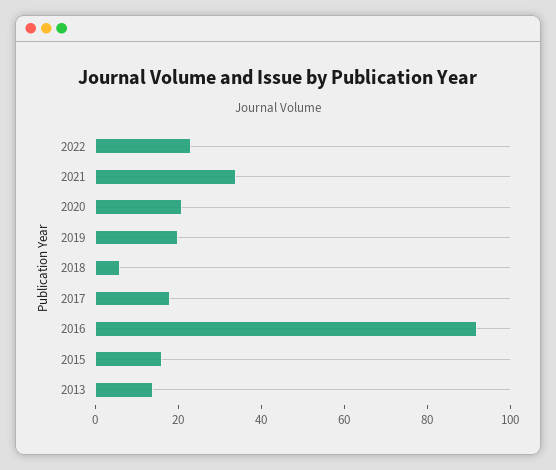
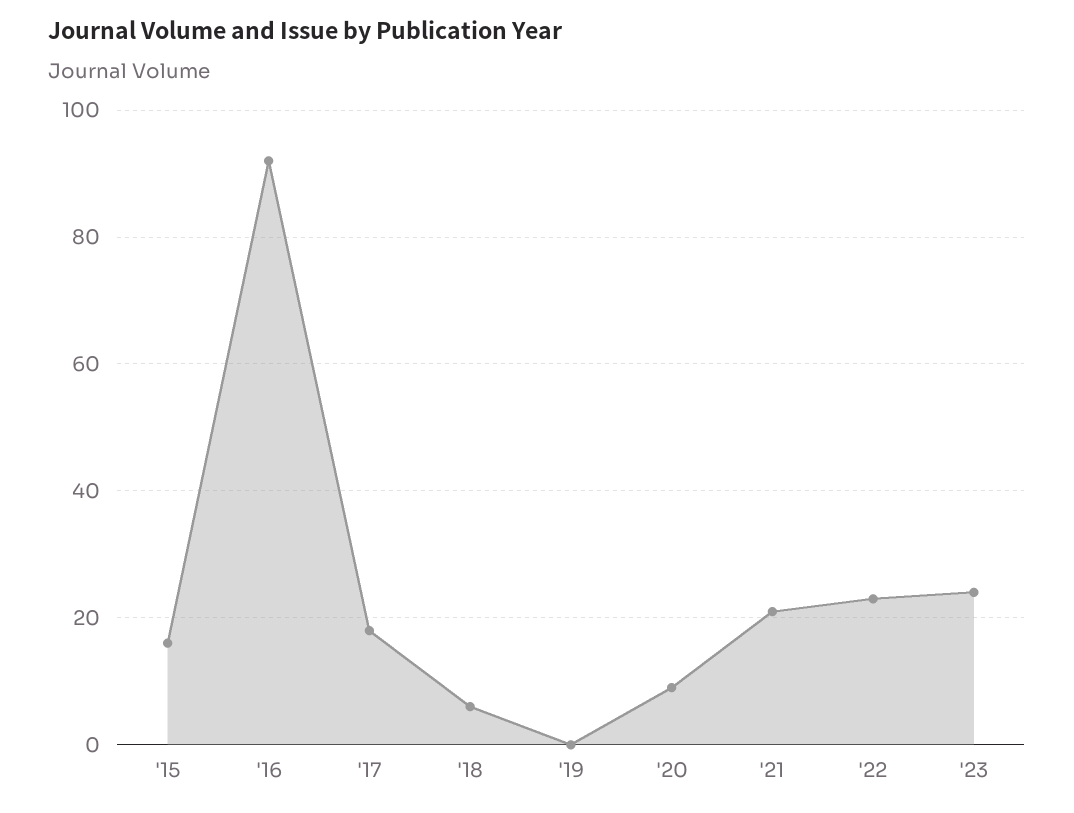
2021: 35 -> 20
2020: 20 -> 10
2019: 20 -> 0
2013: 15 -> none
'23: none -> 25

